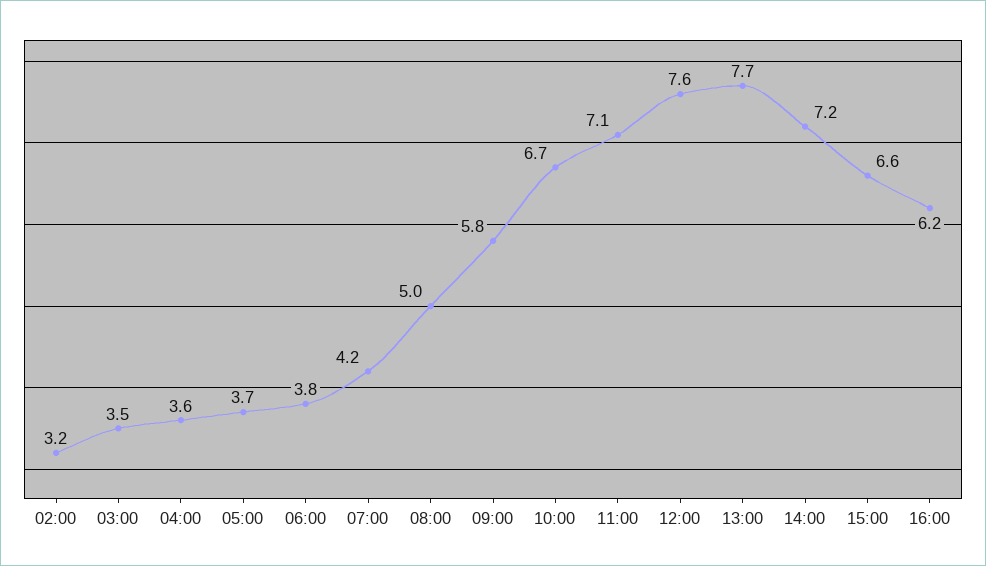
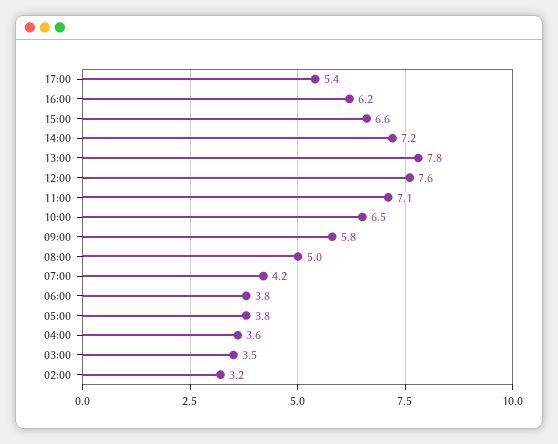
05:00: 3.7 -> 3.8
10:00: 6.7 -> 6.5
13:00: 7.7 -> 7.8
17:00: none -> 5.4

